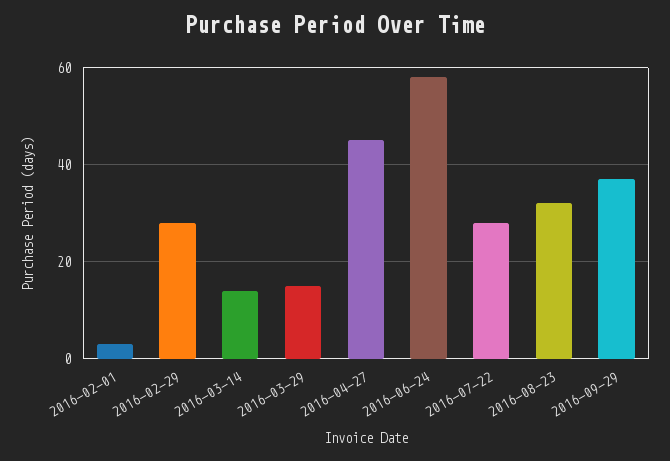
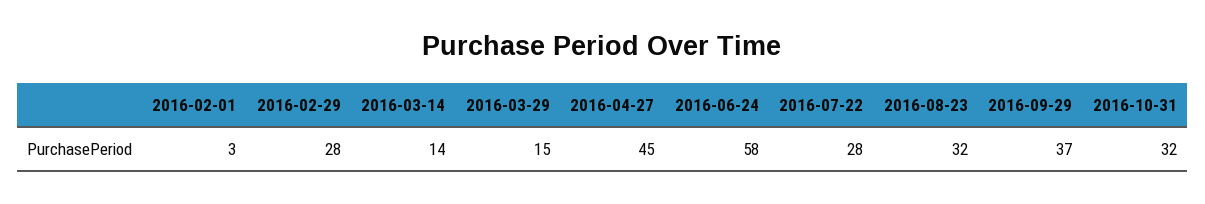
2016-10-31: none -> 32

